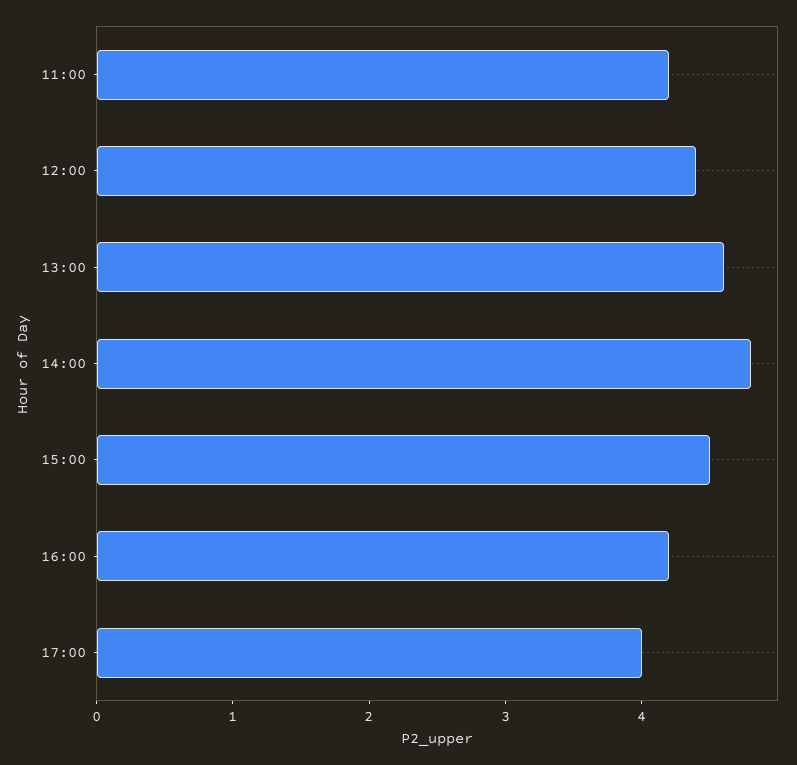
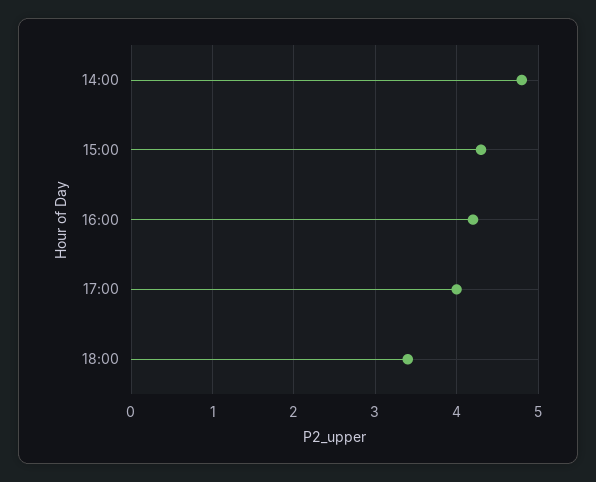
11:00: 4.2 -> none
12:00: 4.4 -> none
13:00: 4.6 -> none
15:00: 4.5 -> 4.3
18:00: none -> 3.4

